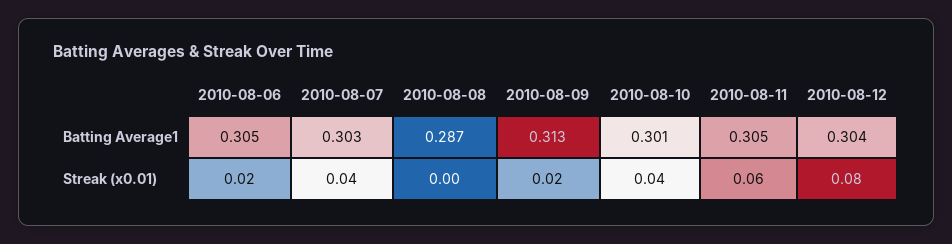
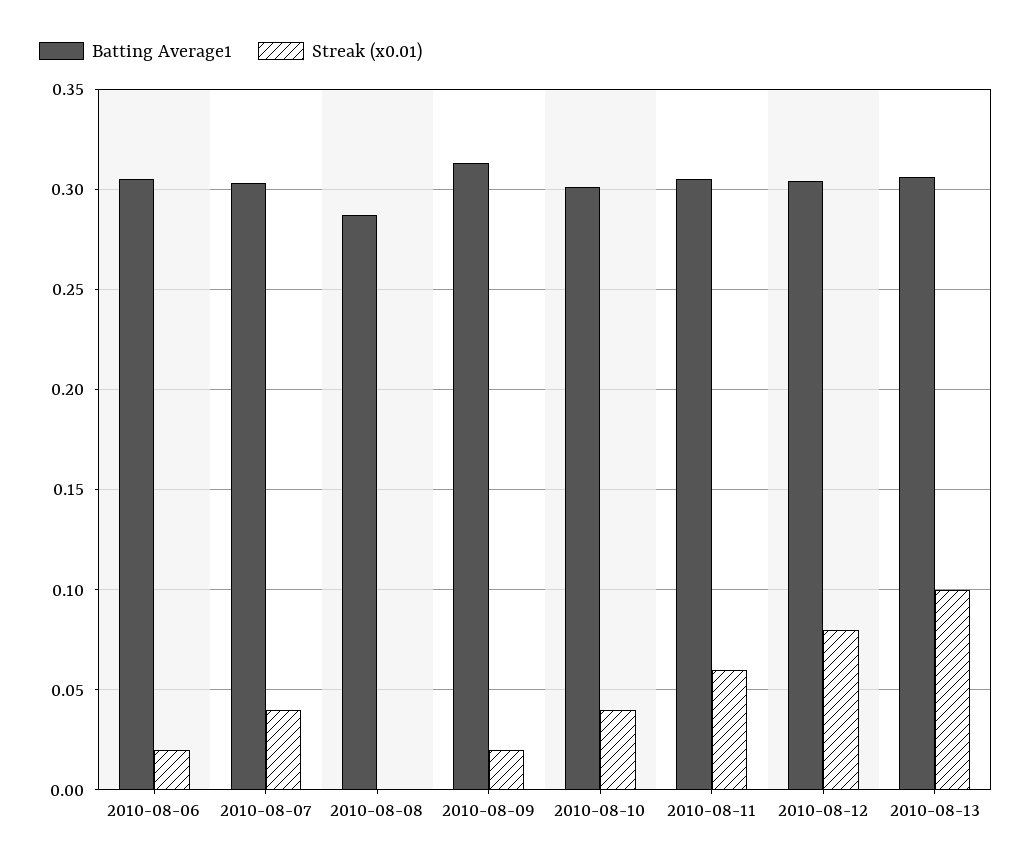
Batting Average1, 2010-08-13: none -> 0.305
Streak (x0.01), 2010-08-13: none -> 0.1

